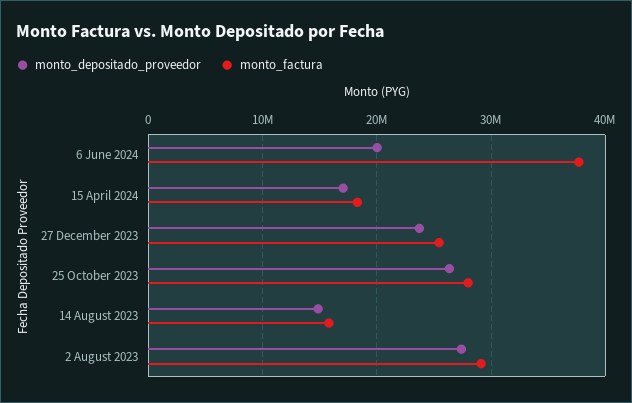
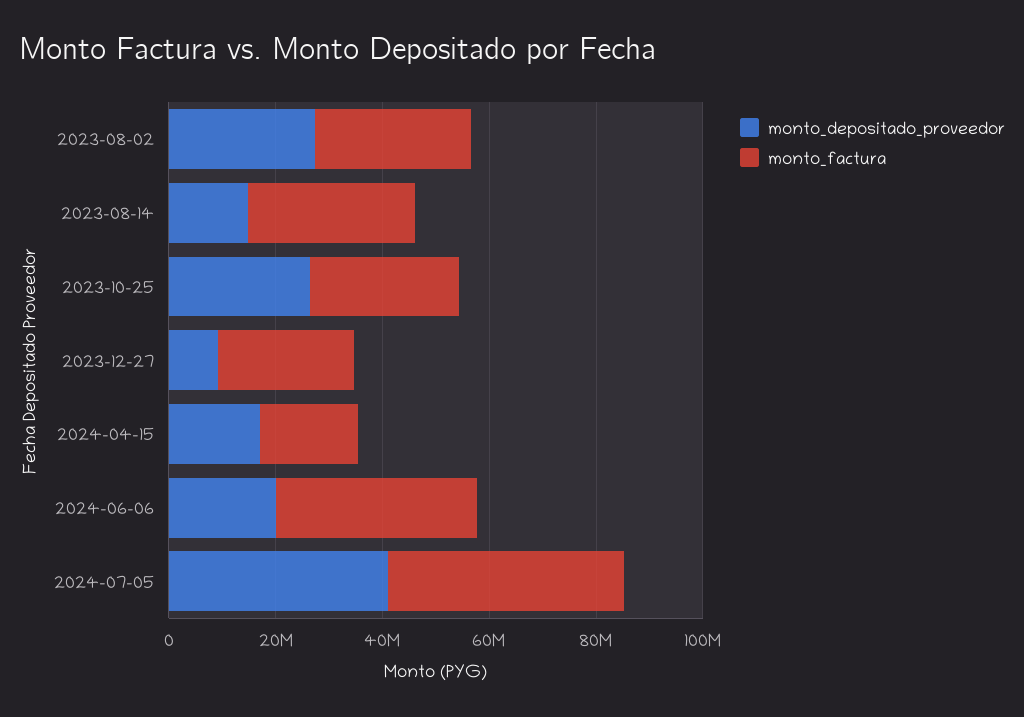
monto_depositado_proveedor, 27 December 2023: 24000000 -> 10000000
monto_factura, 14 August 2023: 16000000 -> 30000000
monto_depositado_proveedor, 2024-07-05: none -> 40000000
monto_factura, 2024-07-05: none -> 45000000

